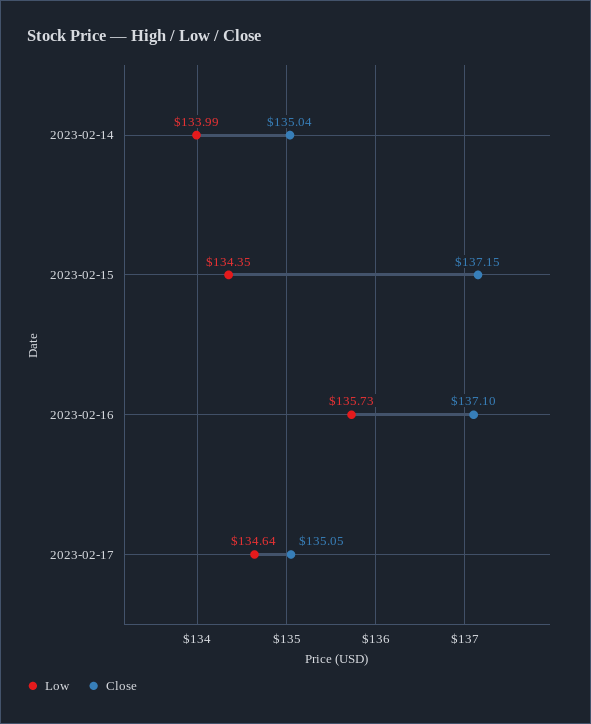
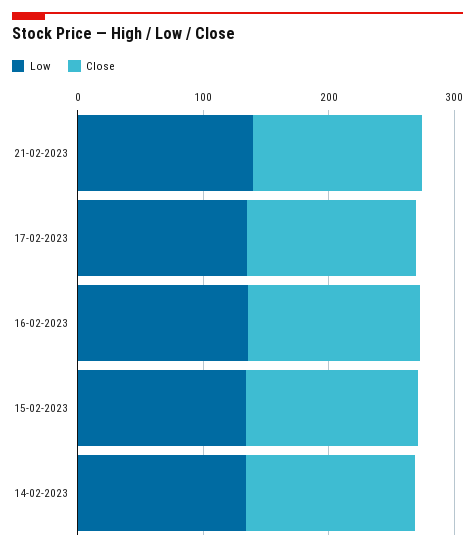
Low, 21-02-2023: none -> 140
Close, 21-02-2023: none -> 140

